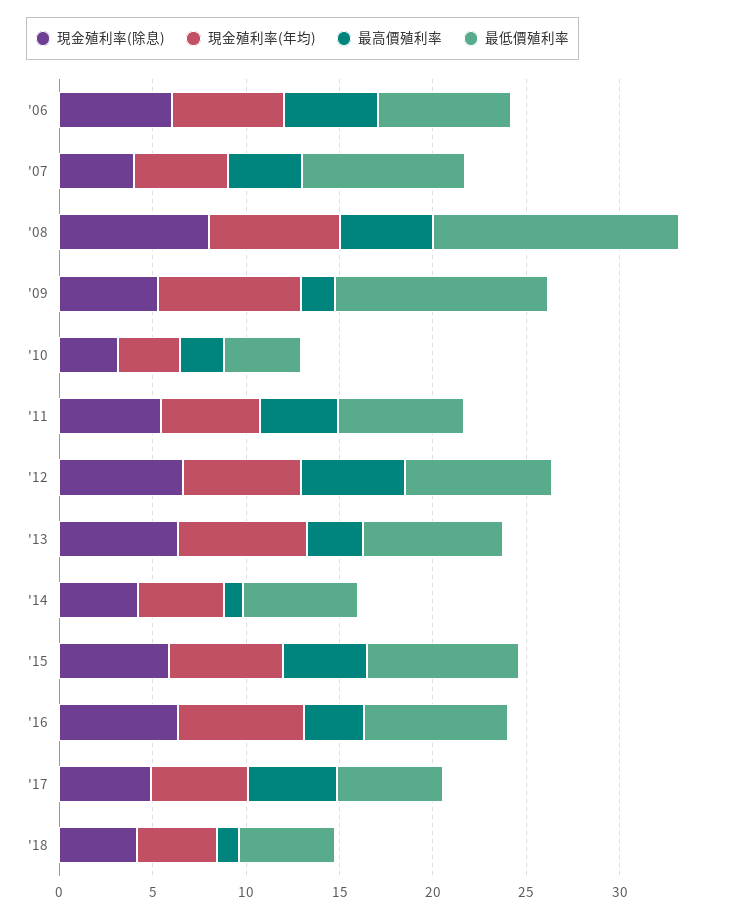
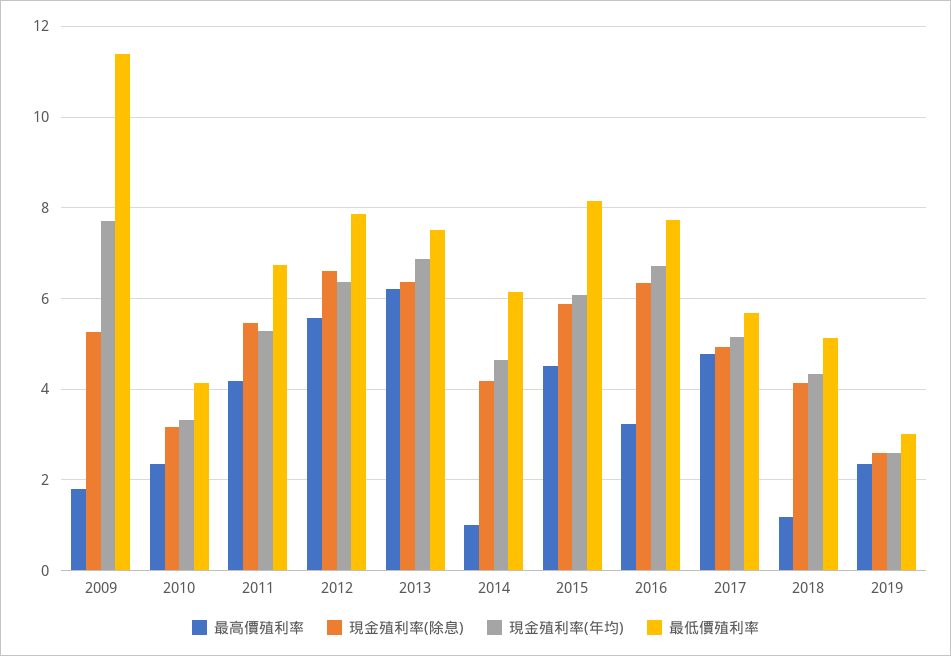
現金殖利率(除息), '06: 6 -> none
現金殖利率(年均), '06: 6 -> none
最高價殖利率, '06: 5 -> none
最低價殖利率, '06: 7 -> none
現金殖利率(除息), '07: 4 -> none
現金殖利率(年均), '07: 5 -> none
最高價殖利率, '07: 4 -> none
最低價殖利率, '07: 9 -> none
現金殖利率(除息), '08: 8 -> none
現金殖利率(年均), '08: 7 -> none
最高價殖利率, '08: 5 -> none
最低價殖利率, '08: 13 -> none
最高價殖利率, '13: 3 -> 6.2
最高價殖利率, 2019: none -> 2.4
現金殖利率(除息), 2019: none -> 2.6
現金殖利率(年均), 2019: none -> 2.6
最低價殖利率, 2019: none -> 3

